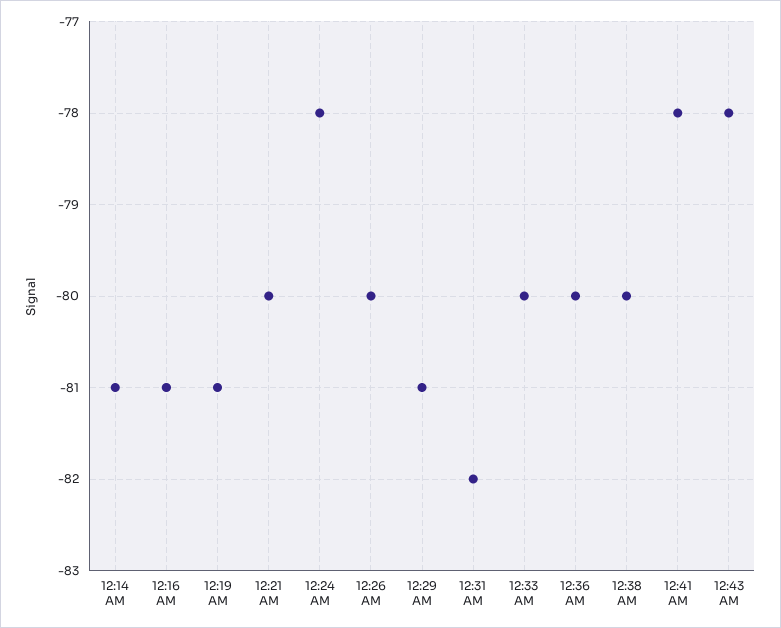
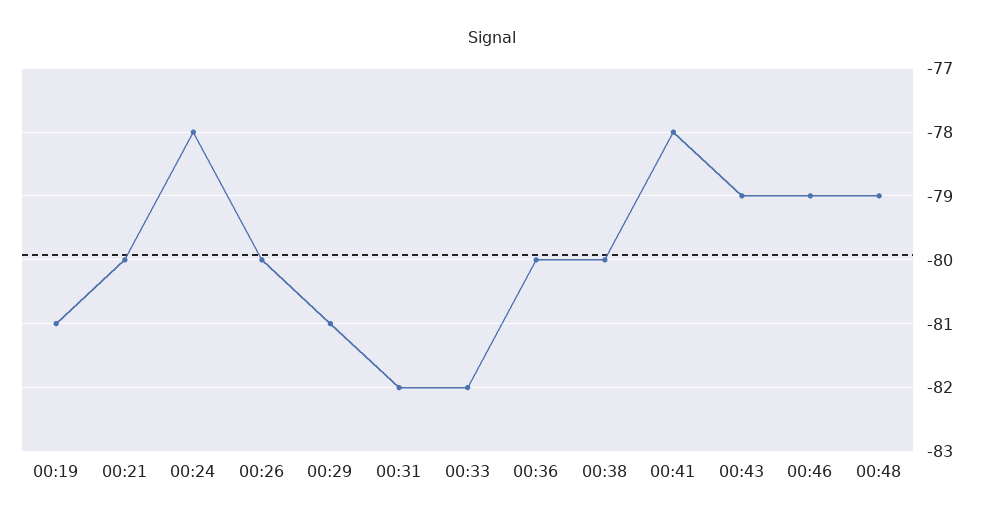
12:14 AM: -81 -> none
12:16 AM: -81 -> none
12:33 AM: -80 -> -82
12:43 AM: -78 -> -79
00:46: none -> -79
00:48: none -> -79

